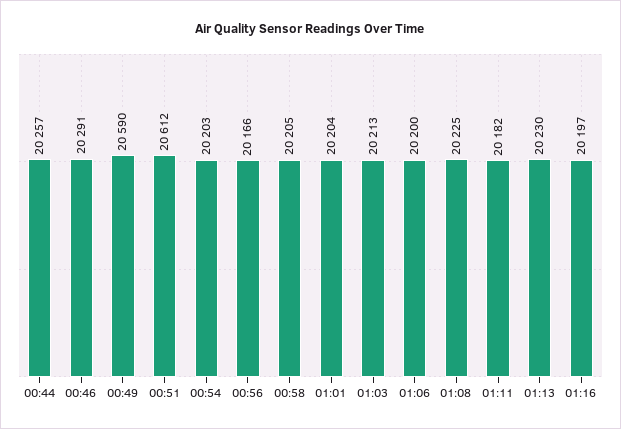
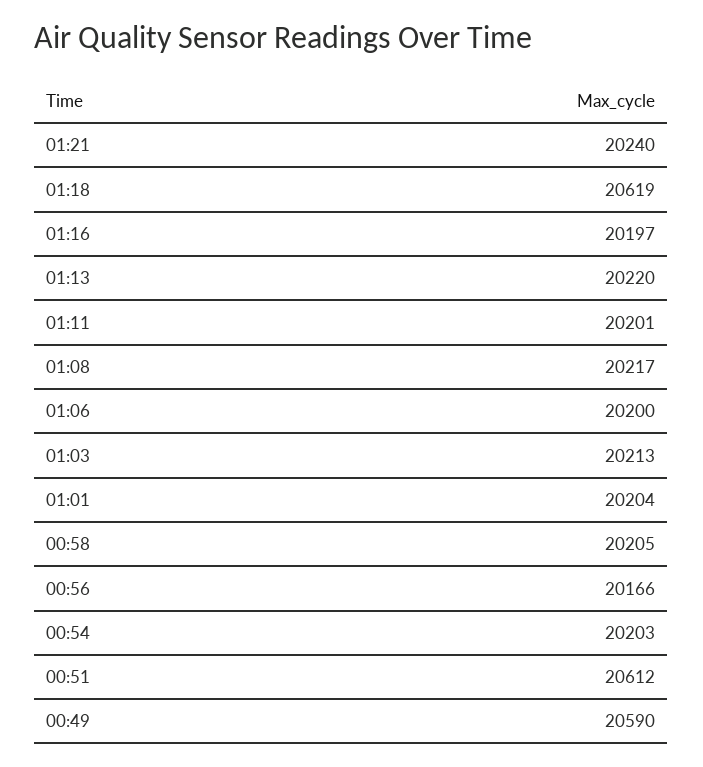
00:44: 20257 -> none
00:46: 20291 -> none
01:08: 20225 -> 20217
01:11: 20182 -> 20201
01:13: 20230 -> 20220
01:21: none -> 20240
01:18: none -> 20619

